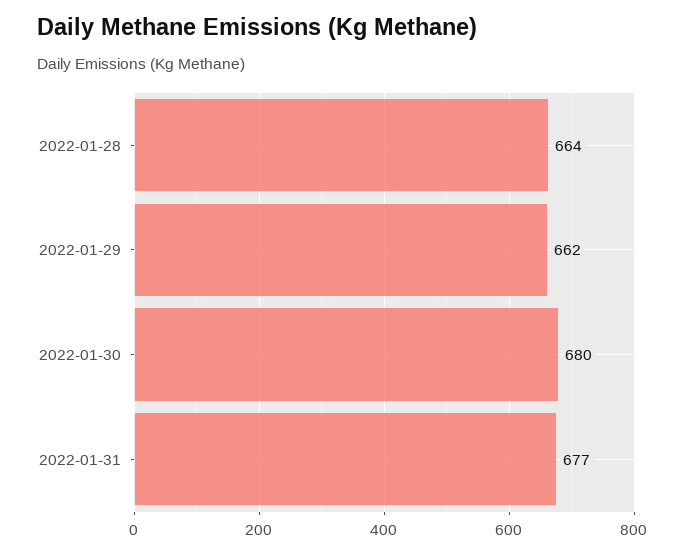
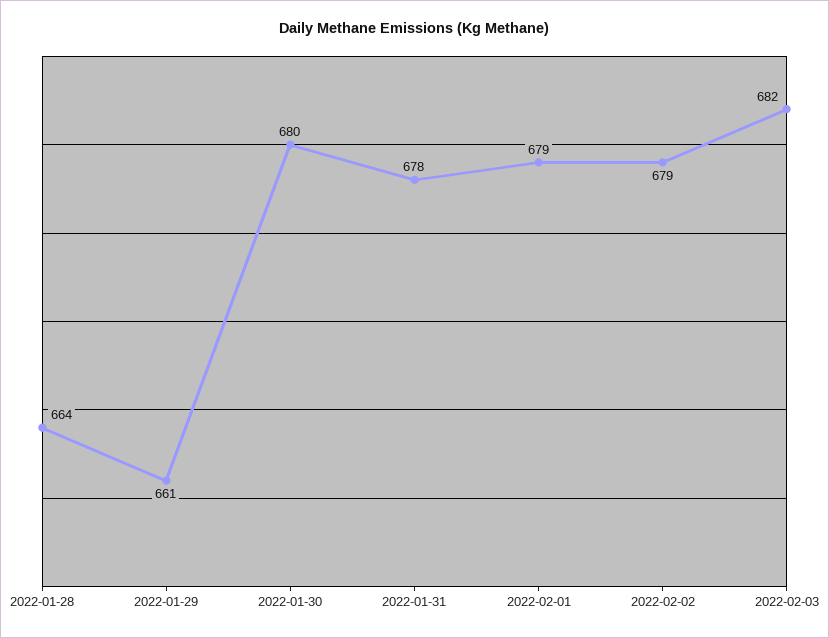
2022-01-29: 662 -> 661
2022-01-31: 677 -> 678
2022-02-01: none -> 679
2022-02-02: none -> 679
2022-02-03: none -> 682

